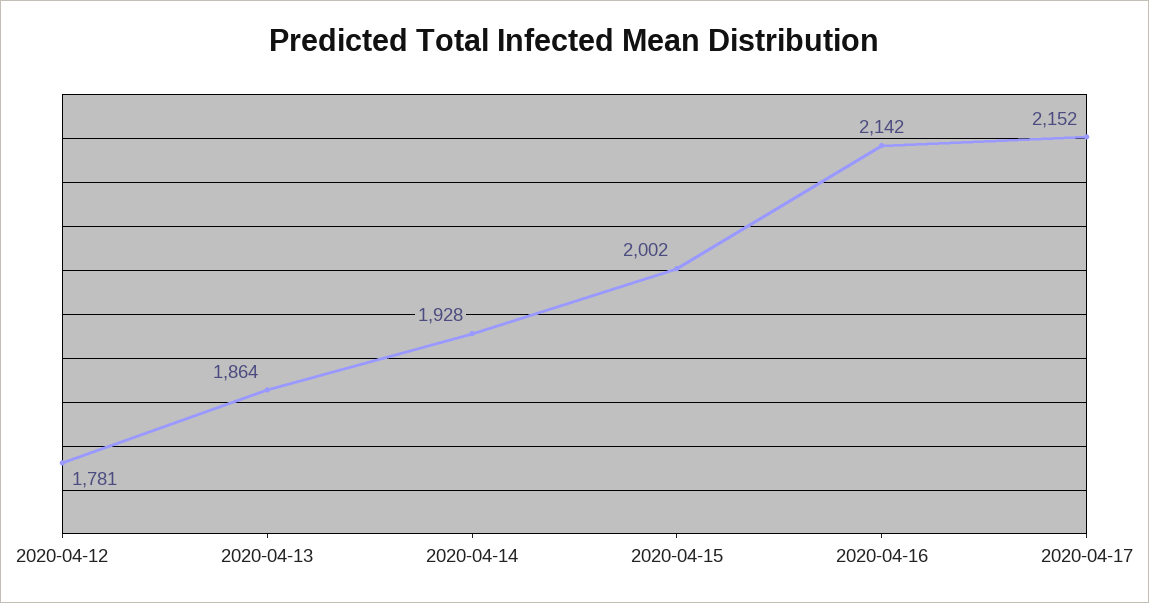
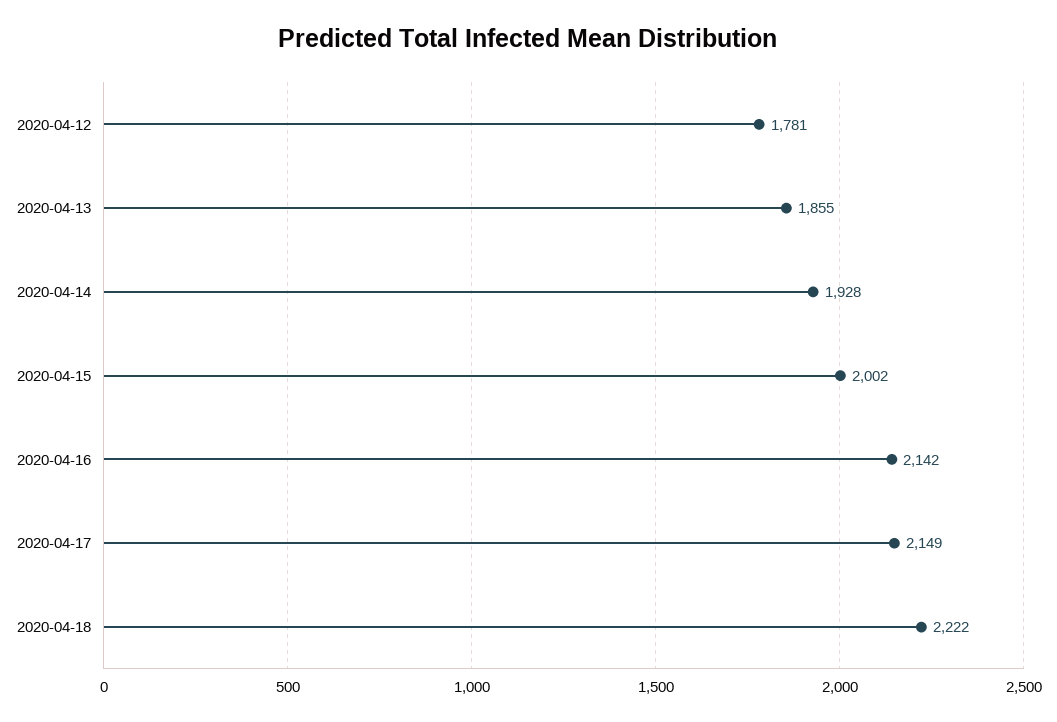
2020-04-13: 1864 -> 1855
2020-04-17: 2152 -> 2149
2020-04-18: none -> 2222

